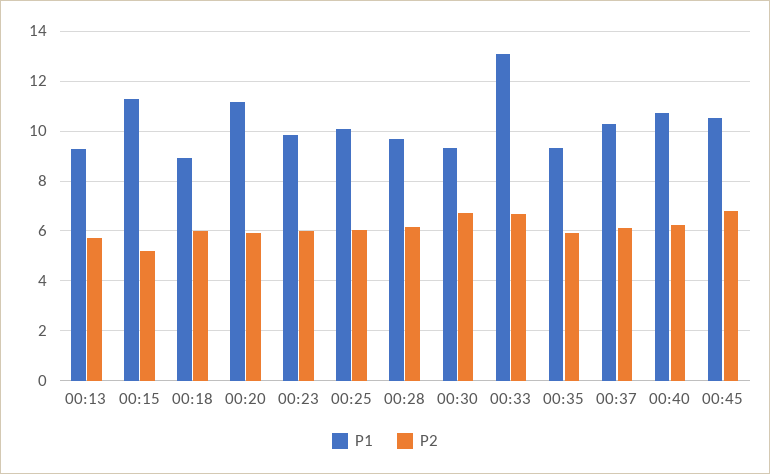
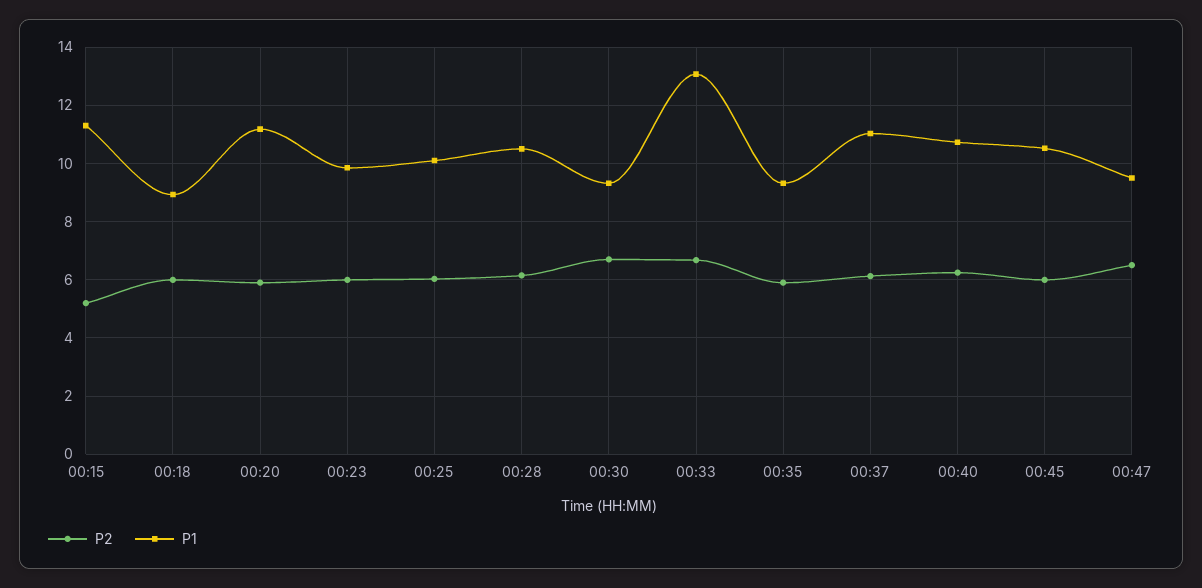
P1, 00:13: 9.25 -> none
P2, 00:13: 5.75 -> none
P1, 00:28: 9.75 -> 10.5
P1, 00:37: 10.25 -> 11
P2, 00:45: 6.75 -> 6
P2, 00:47: none -> 6.5
P1, 00:47: none -> 9.5

